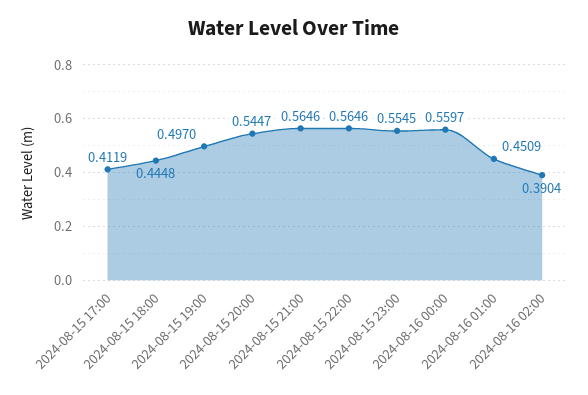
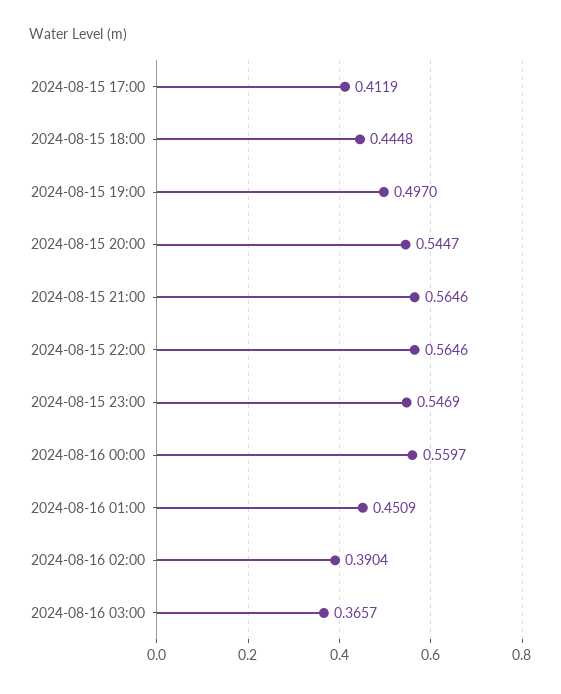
2024-08-15 23:00: 0.5545 -> 0.5469
2024-08-16 03:00: none -> 0.3657

